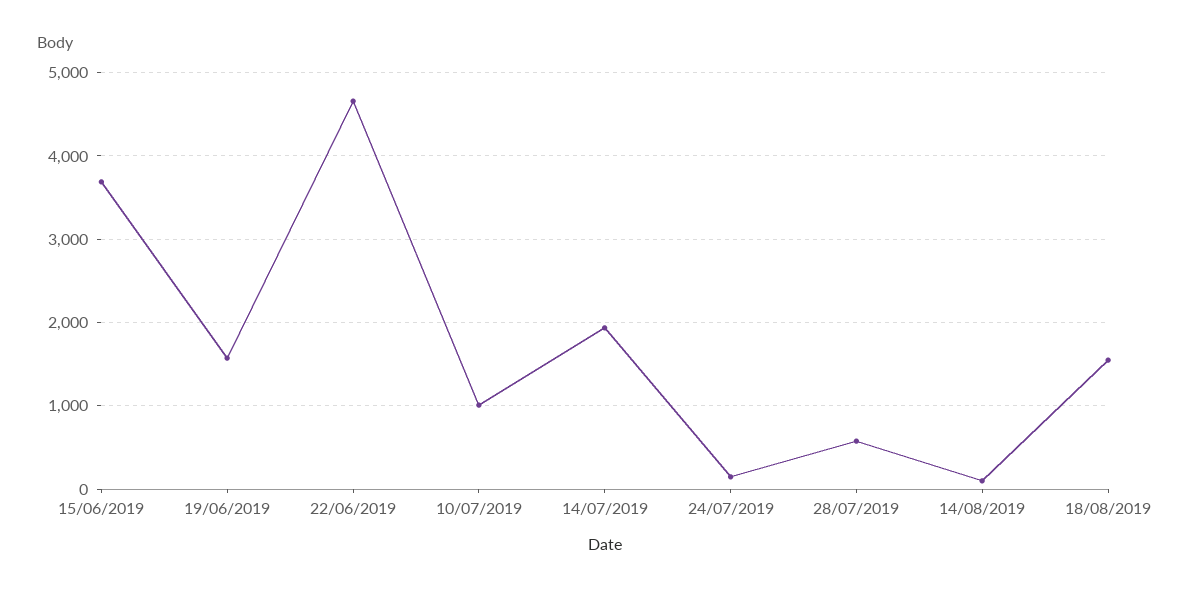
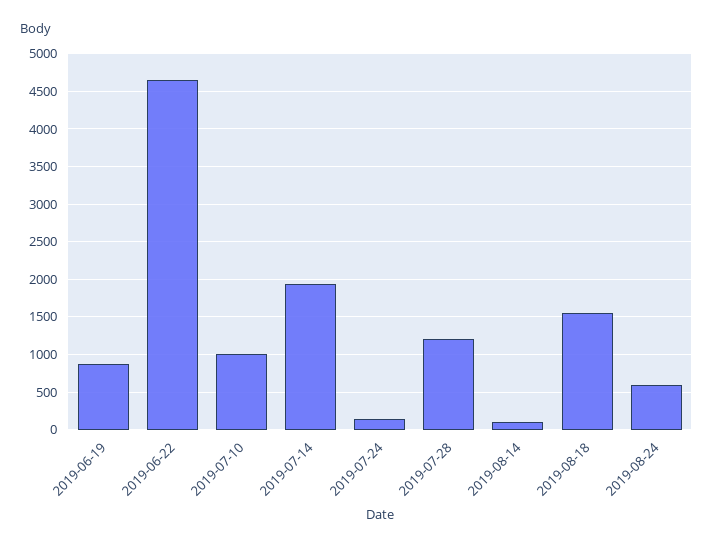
15/06/2019: 3700 -> none
19/06/2019: 1600 -> 900
28/07/2019: 600 -> 1200
2019-08-24: none -> 600

